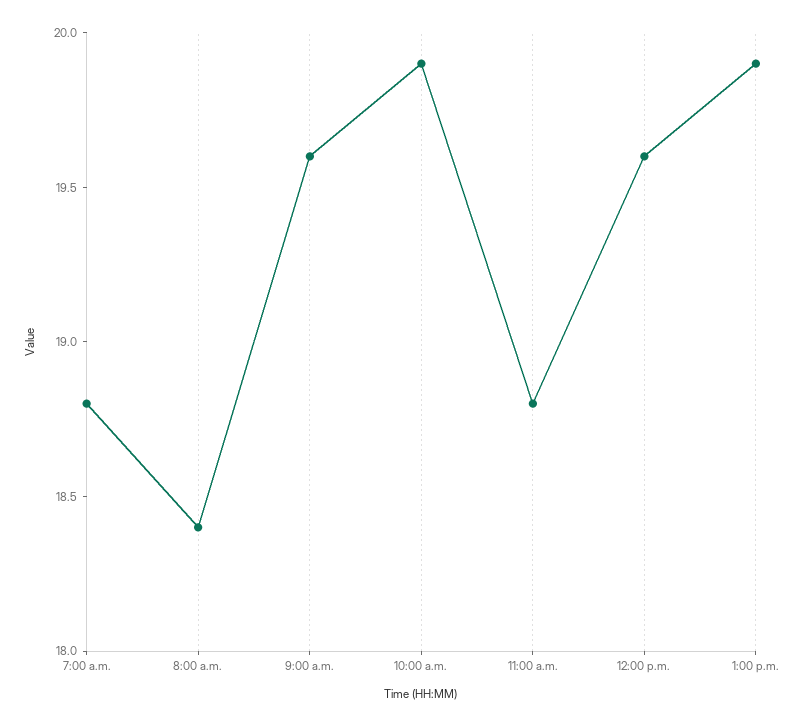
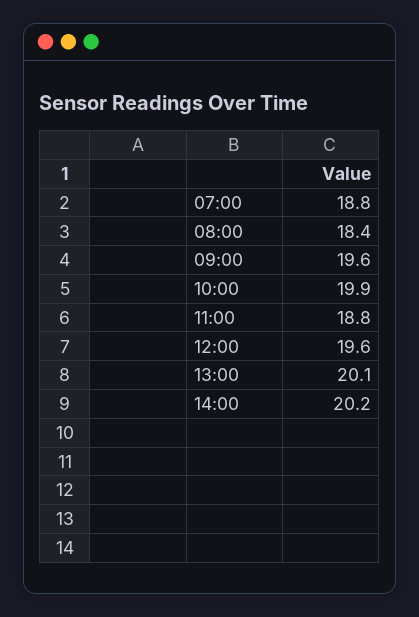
1:00 p.m.: 19.9 -> 20.1
14:00: none -> 20.2

